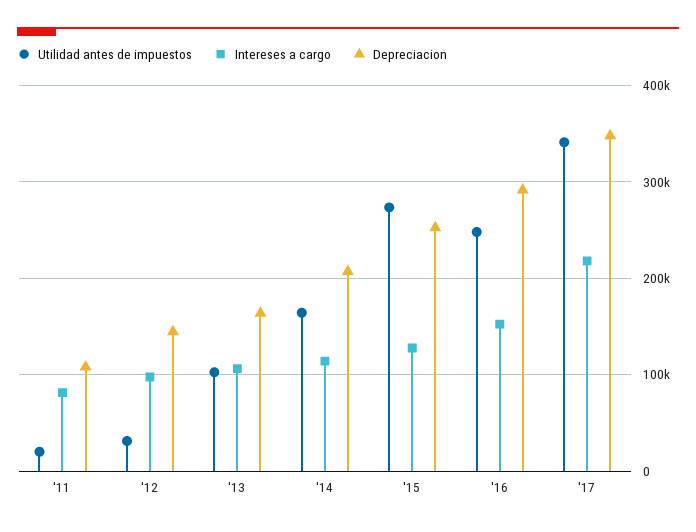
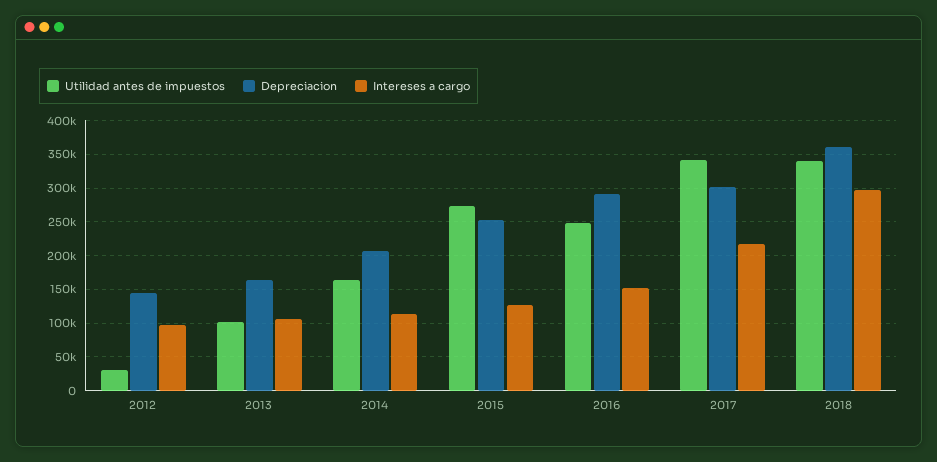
Utilidad antes de impuestos, '11: 20000 -> none
Intereses a cargo, '11: 80000 -> none
Depreciacion, '11: 110000 -> none
Depreciacion, '17: 350000 -> 300000
Utilidad antes de impuestos, 2018: none -> 340000
Depreciacion, 2018: none -> 360000
Intereses a cargo, 2018: none -> 300000

